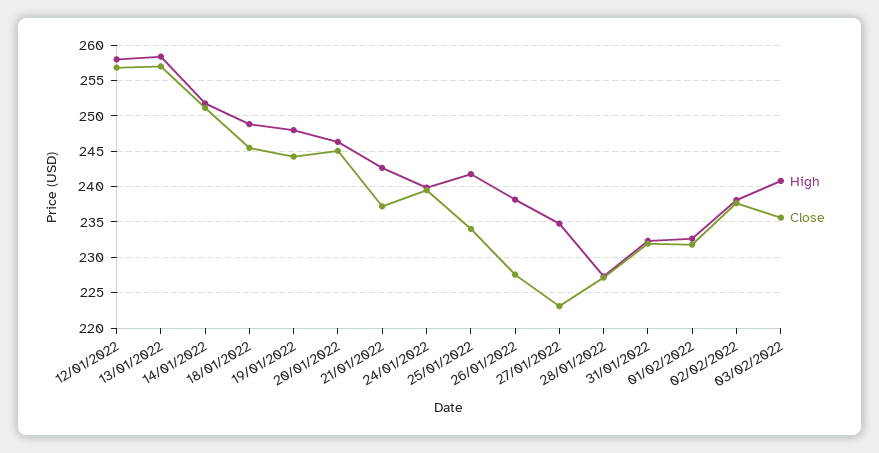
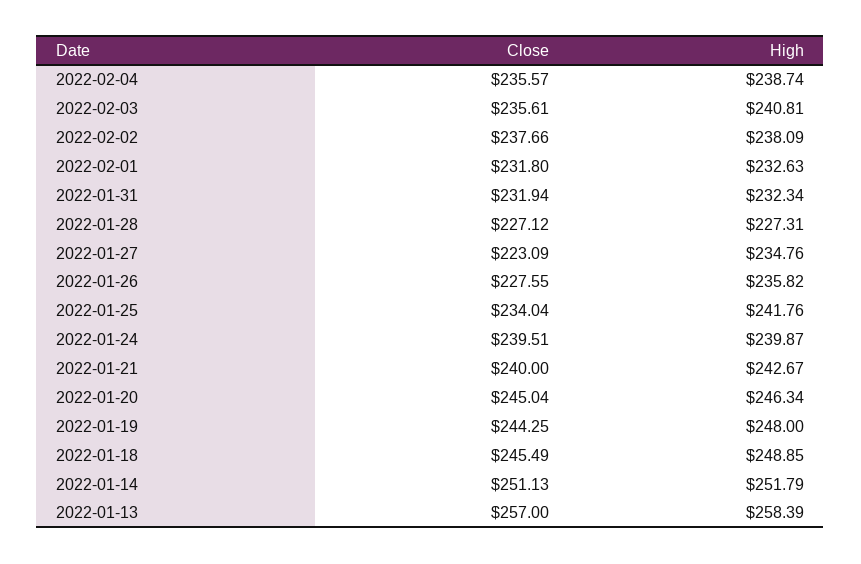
High, 12/01/2022: 258 -> none
Close, 12/01/2022: 257 -> none
Close, 21/01/2022: 237 -> 240
High, 26/01/2022: 238 -> 235.82
Close, 2022-02-04: none -> 235.57
High, 2022-02-04: none -> 238.74

